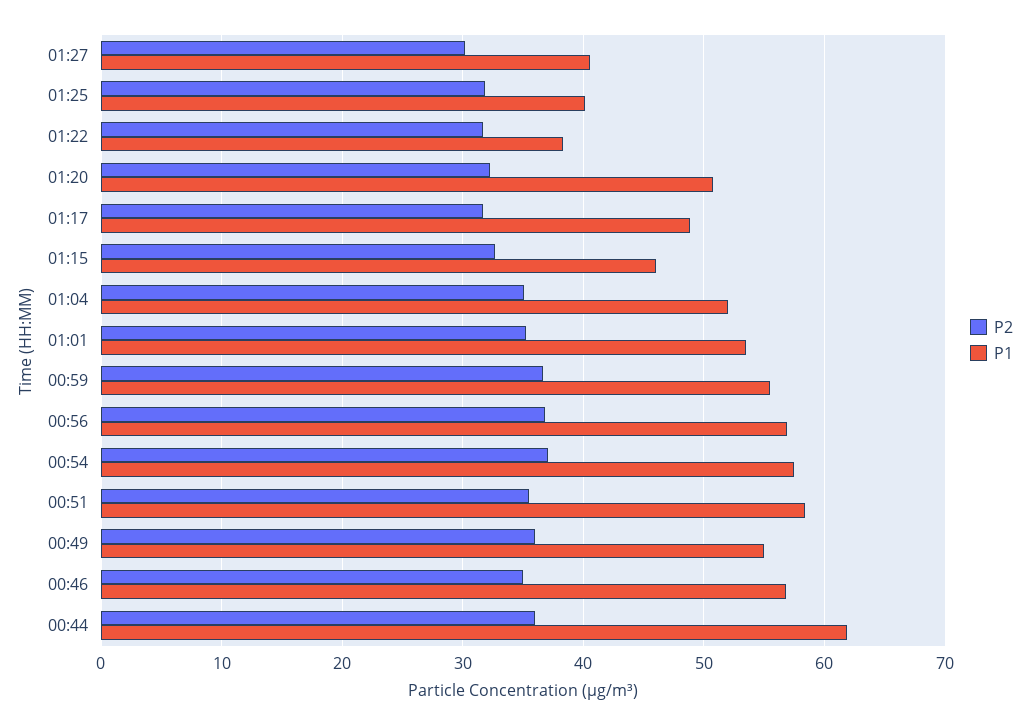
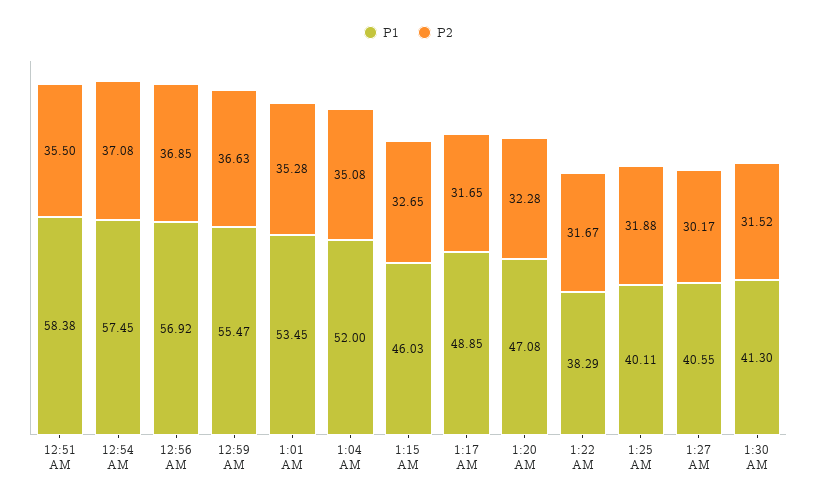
P1, 01:20: 51 -> 47.08
P2, 00:49: 36 -> none
P1, 00:49: 55 -> none
P2, 00:46: 35 -> none
P1, 00:46: 57 -> none
P2, 00:44: 36 -> none
P1, 00:44: 62 -> none
P1, 1:30 AM: none -> 41.3
P2, 1:30 AM: none -> 31.52

